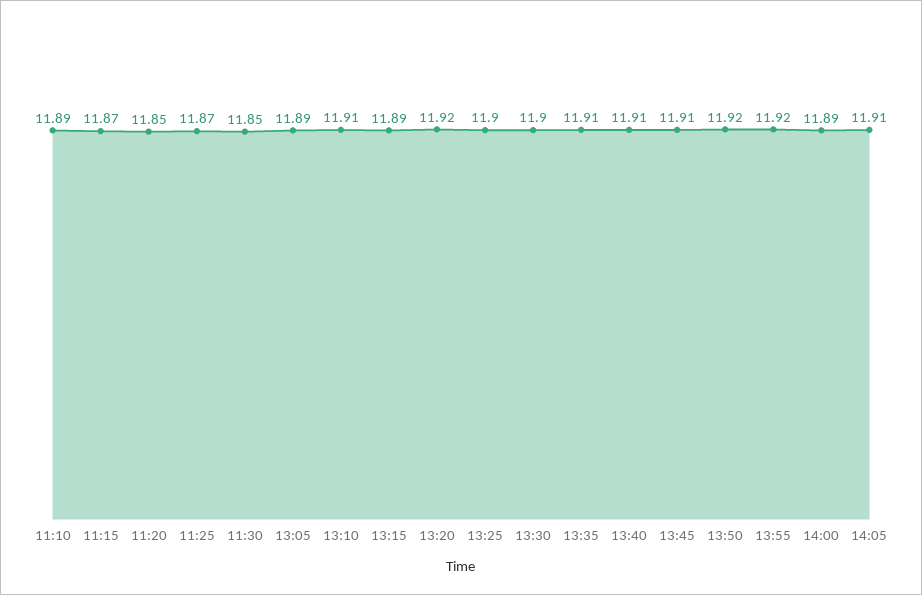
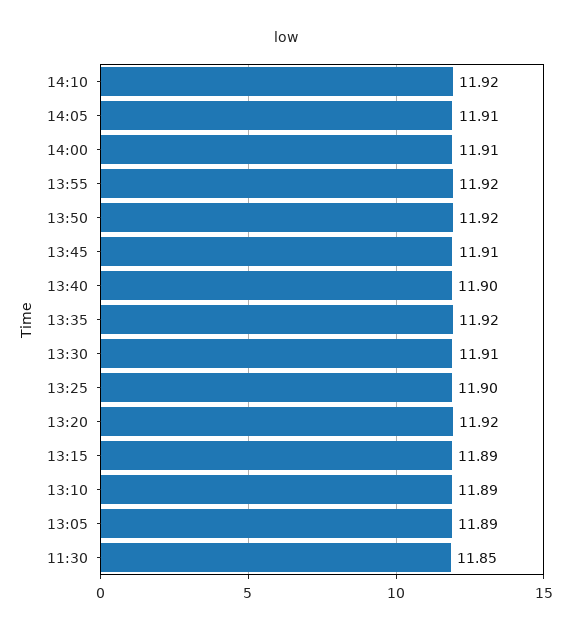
11:10: 11.89 -> none
11:15: 11.87 -> none
11:20: 11.85 -> none
11:25: 11.87 -> none
13:10: 11.91 -> 11.89
13:30: 11.9 -> 11.91
13:35: 11.91 -> 11.92
13:40: 11.91 -> 11.9
14:00: 11.89 -> 11.91
14:10: none -> 11.92

